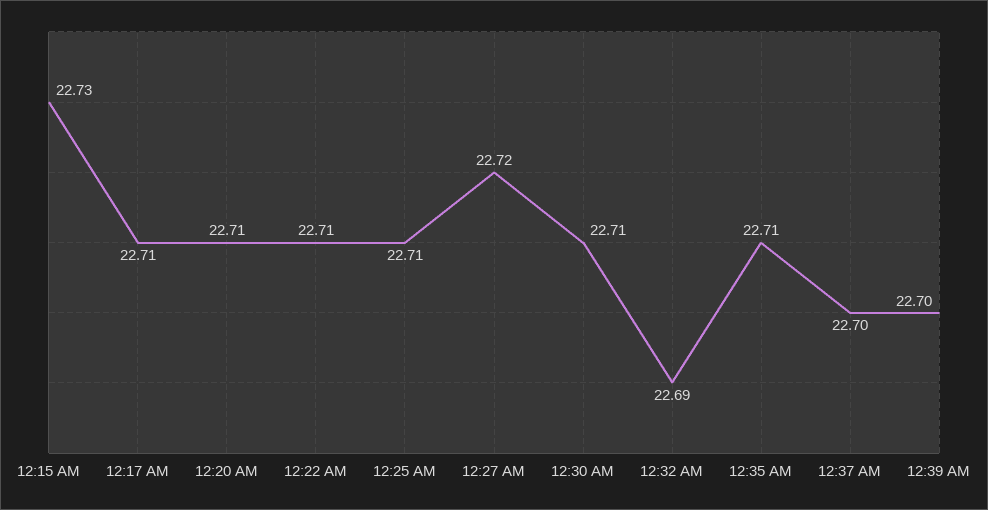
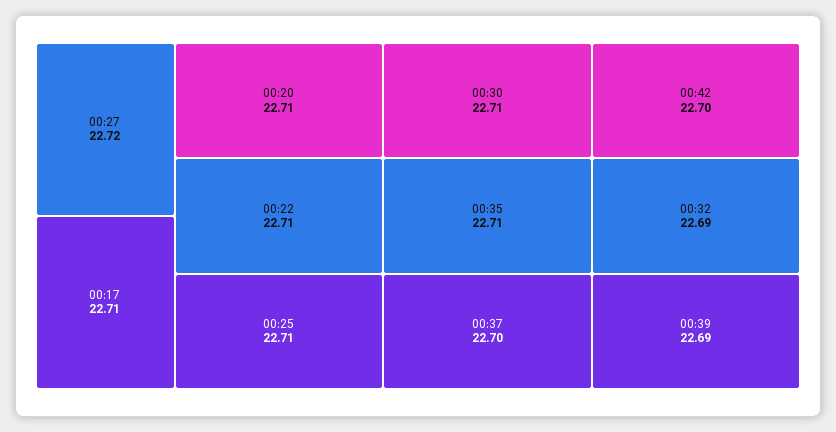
12:15 AM: 22.73 -> none
12:39 AM: 22.7 -> 22.69
00:42: none -> 22.7

